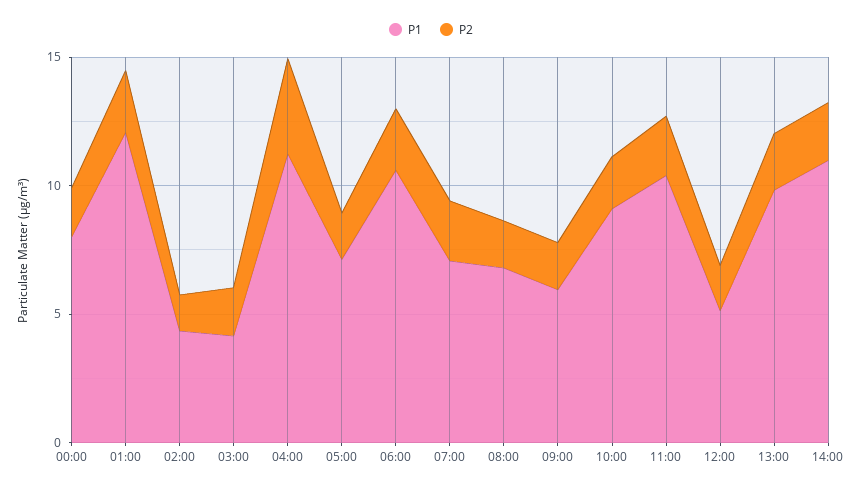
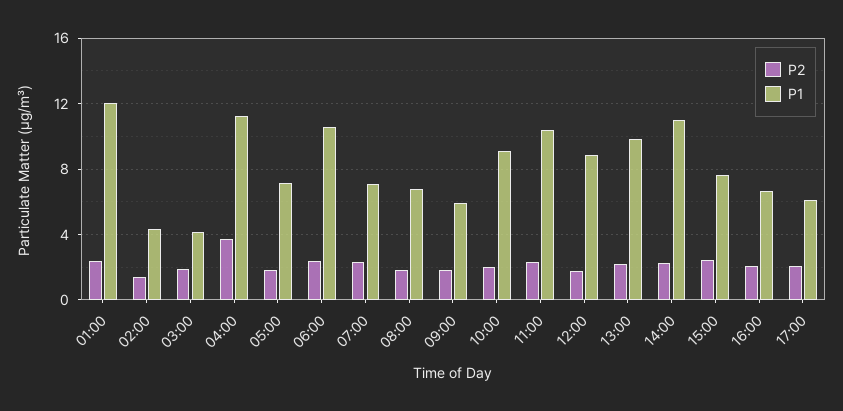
P1, 00:00: 8 -> none
P2, 00:00: 2 -> none
P1, 12:00: 5 -> 9
P2, 15:00: none -> 2.5
P1, 15:00: none -> 7.5
P2, 16:00: none -> 2
P1, 16:00: none -> 6.5
P2, 17:00: none -> 2
P1, 17:00: none -> 6

